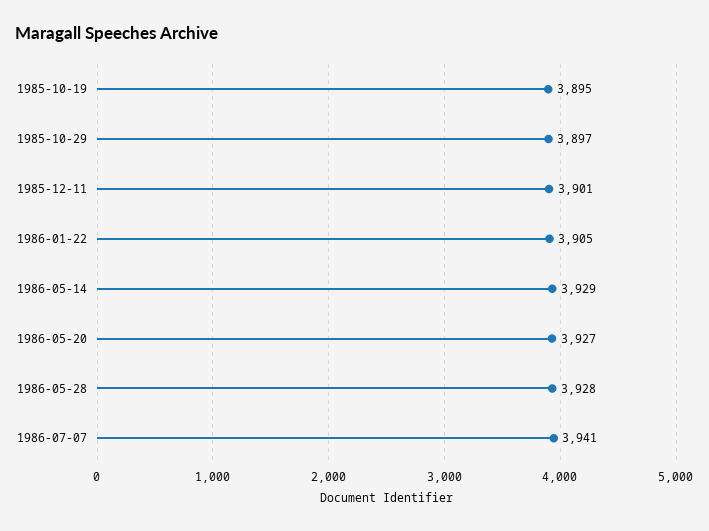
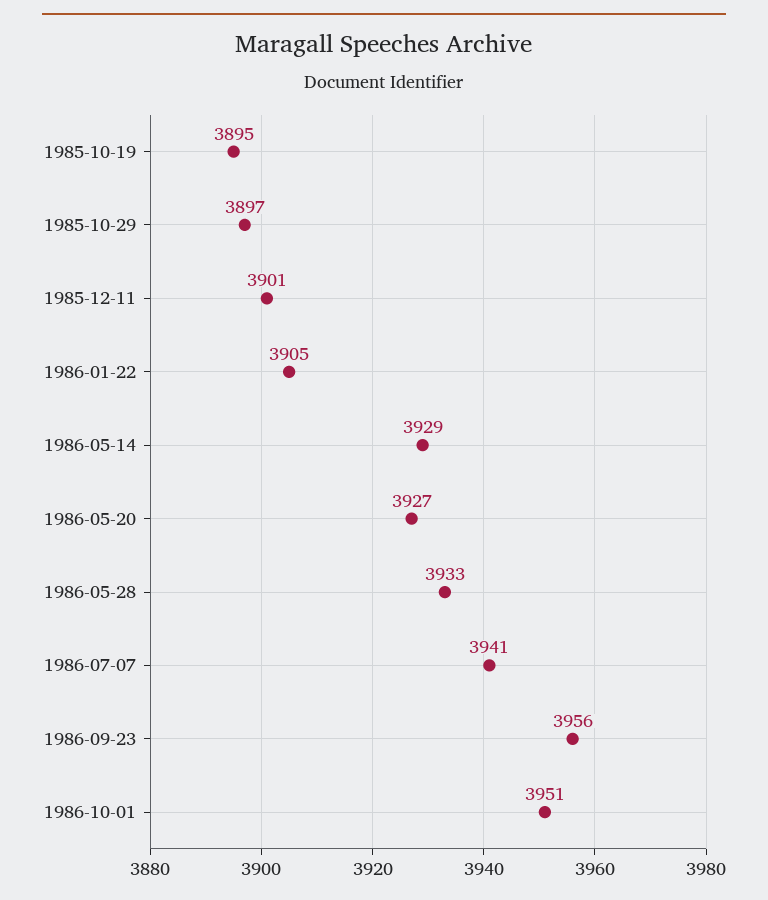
1986-05-28: 3928 -> 3933
1986-09-23: none -> 3956
1986-10-01: none -> 3951

